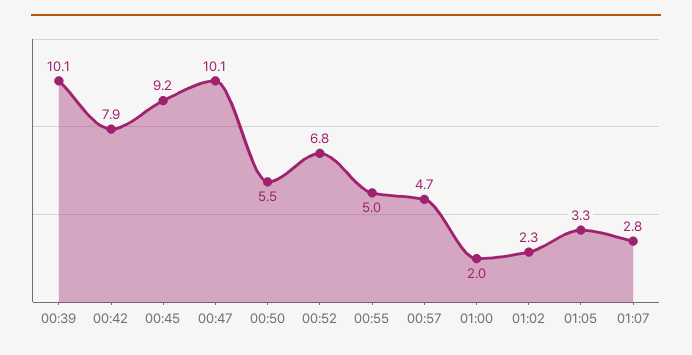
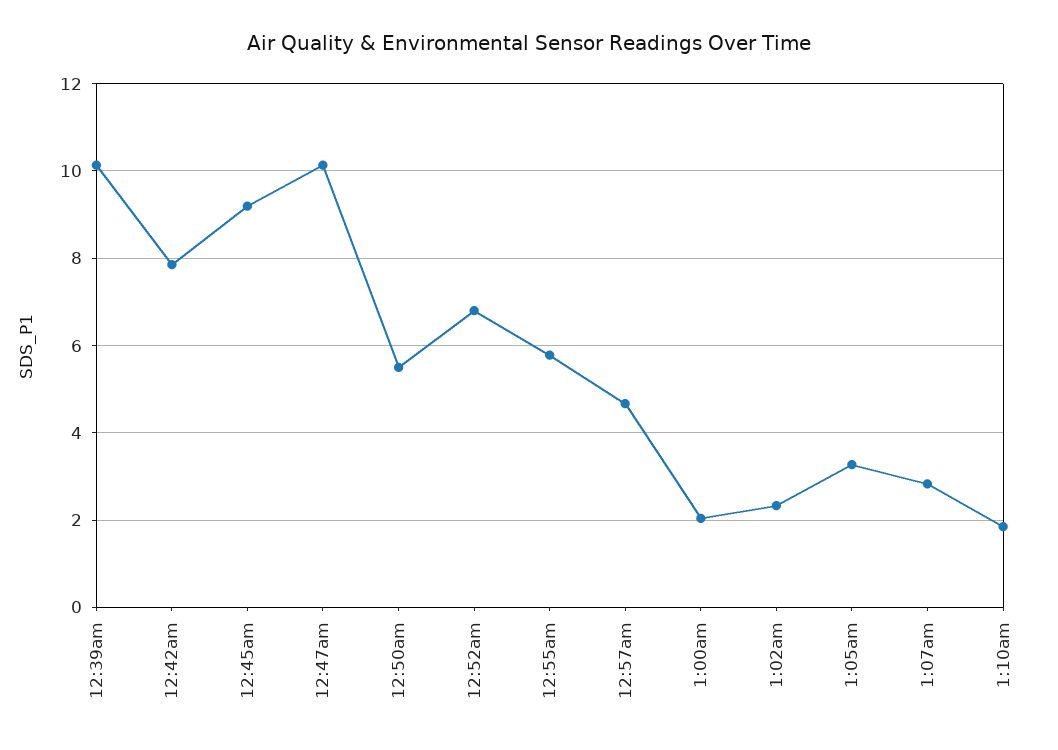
00:55: 5 -> 5.8
1:10am: none -> 1.8

